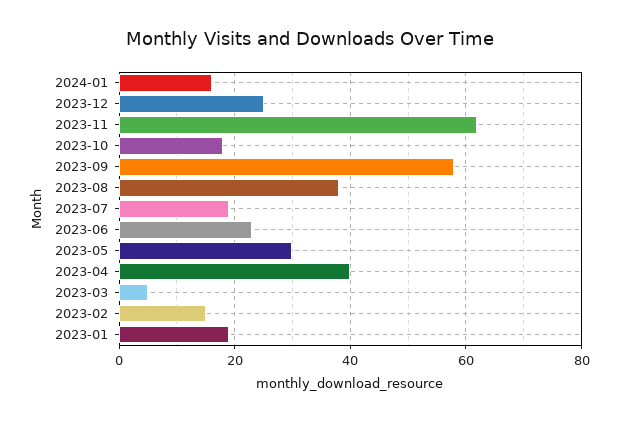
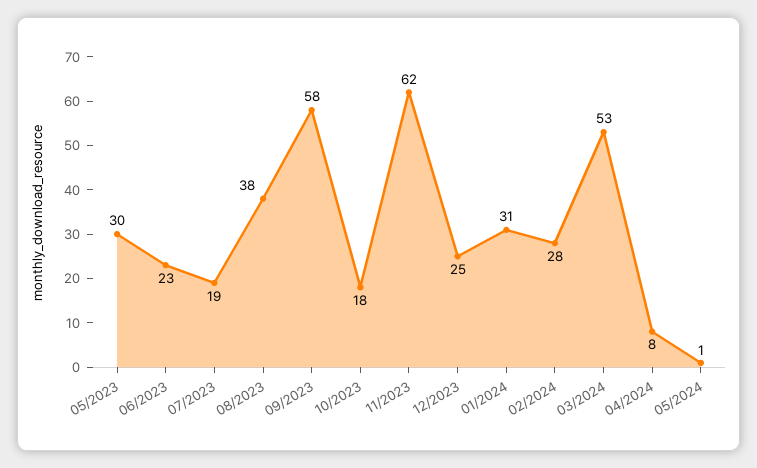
2024-01: 15 -> 31
2023-04: 40 -> none
2023-03: 5 -> none
2023-02: 15 -> none
2023-01: 20 -> none
02/2024: none -> 28
03/2024: none -> 53
04/2024: none -> 8
05/2024: none -> 1

